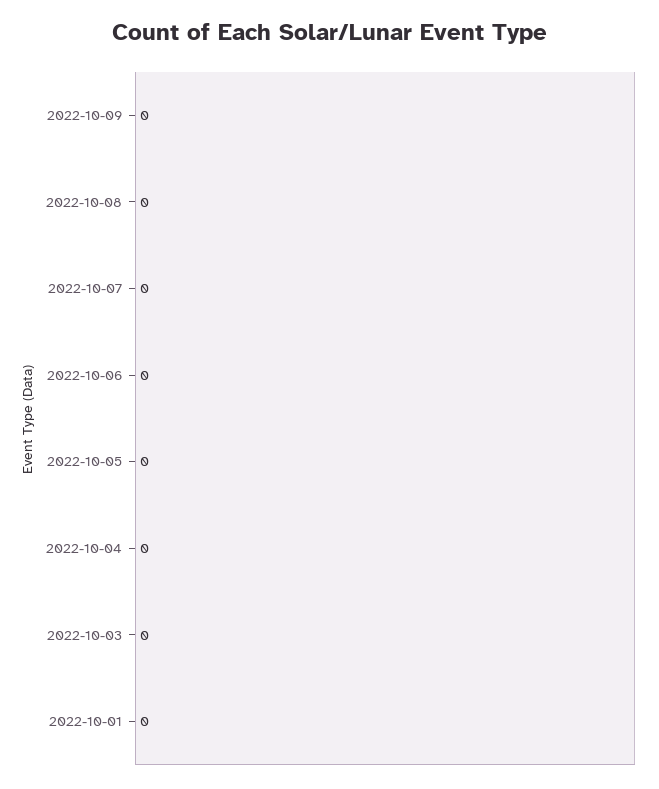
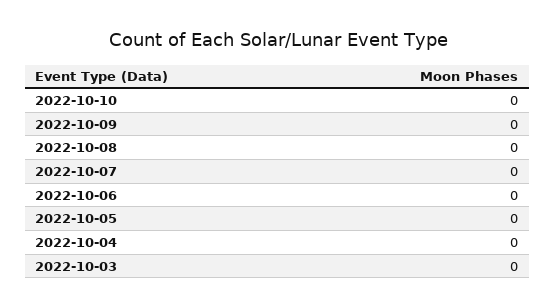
2022-10-01: 0 -> none
2022-10-10: none -> 0

